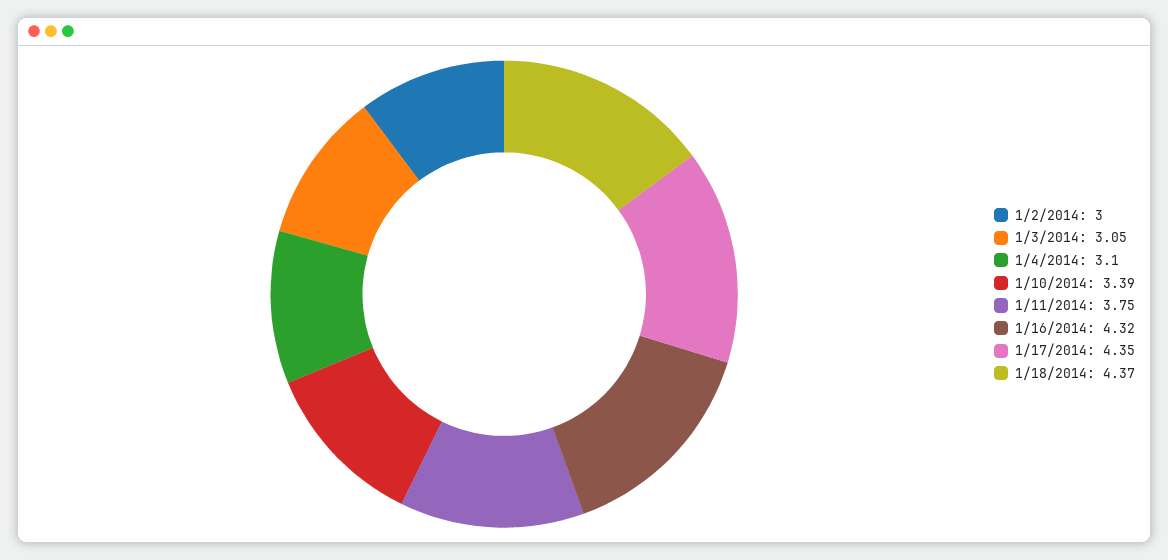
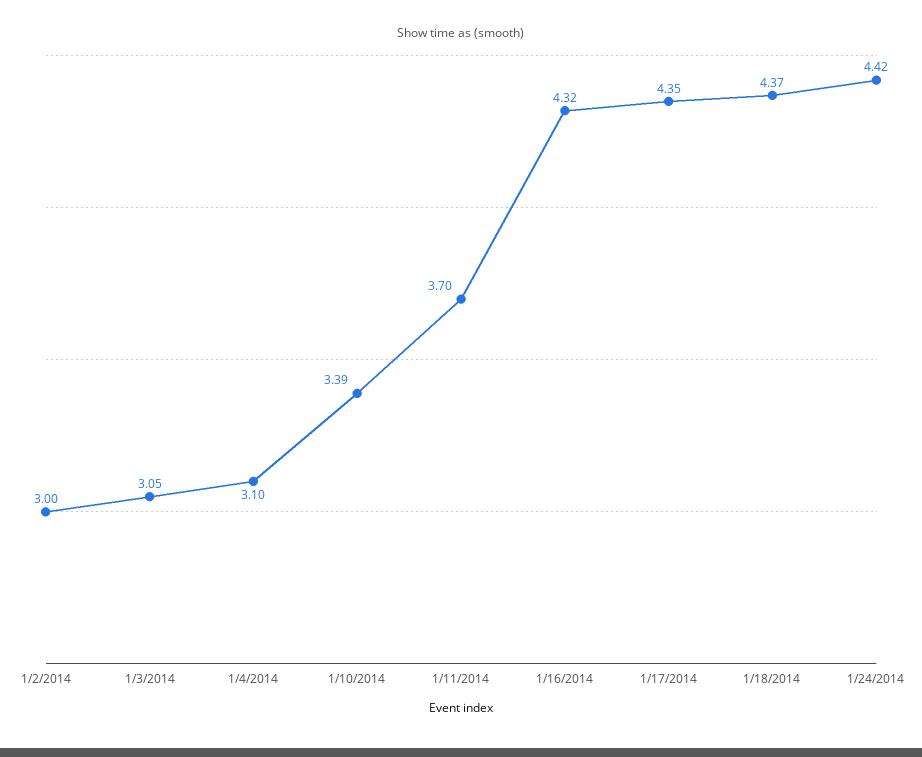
1/11/2014: 3.75 -> 3.7
1/24/2014: none -> 4.42

